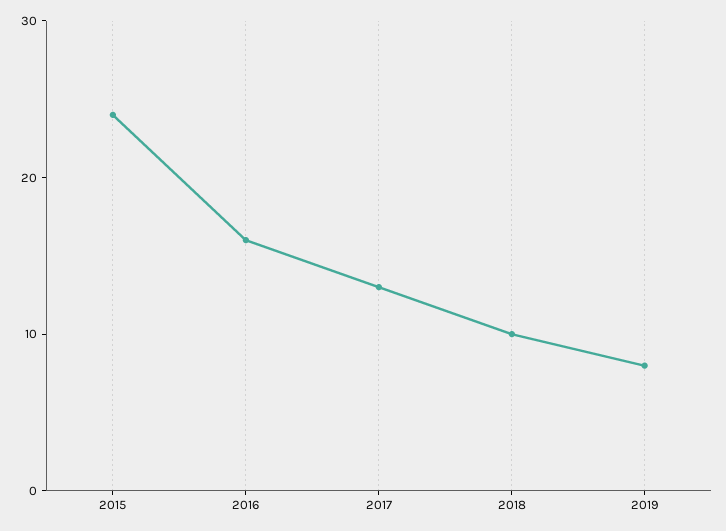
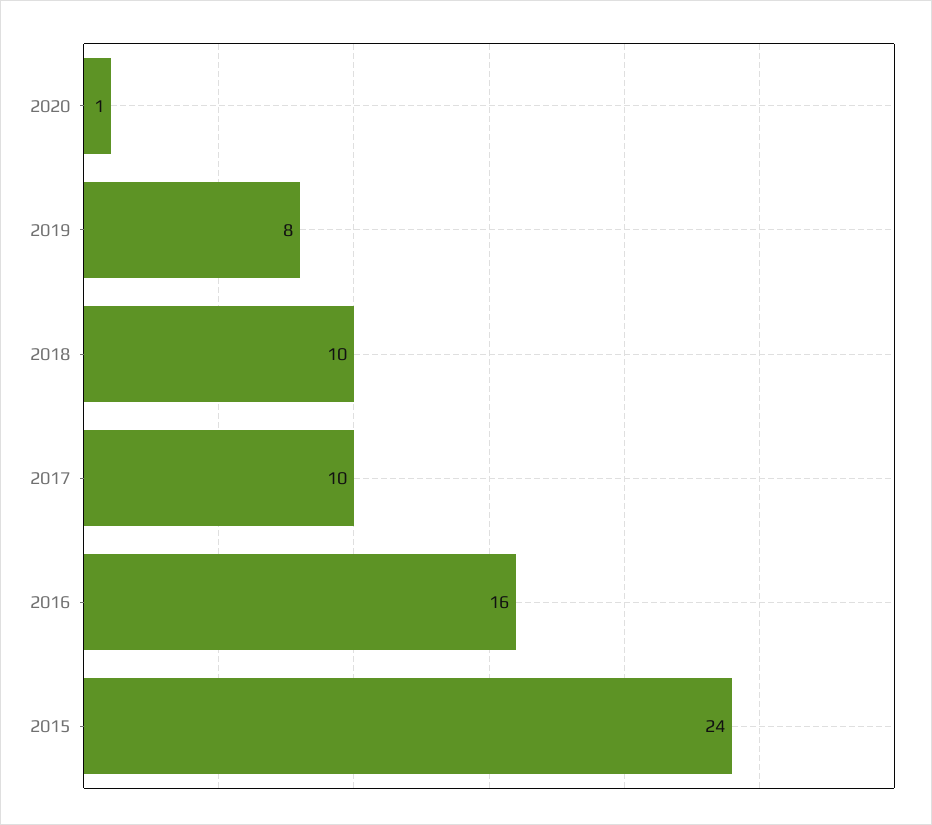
2017: 13 -> 10
2020: none -> 1

